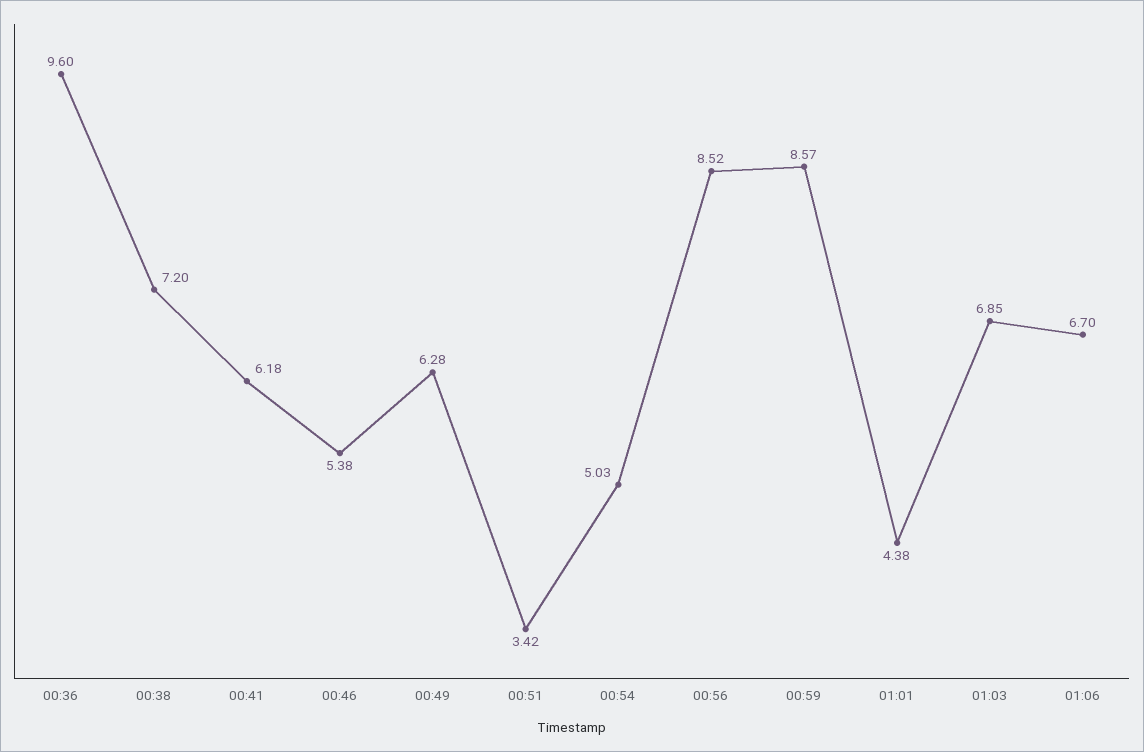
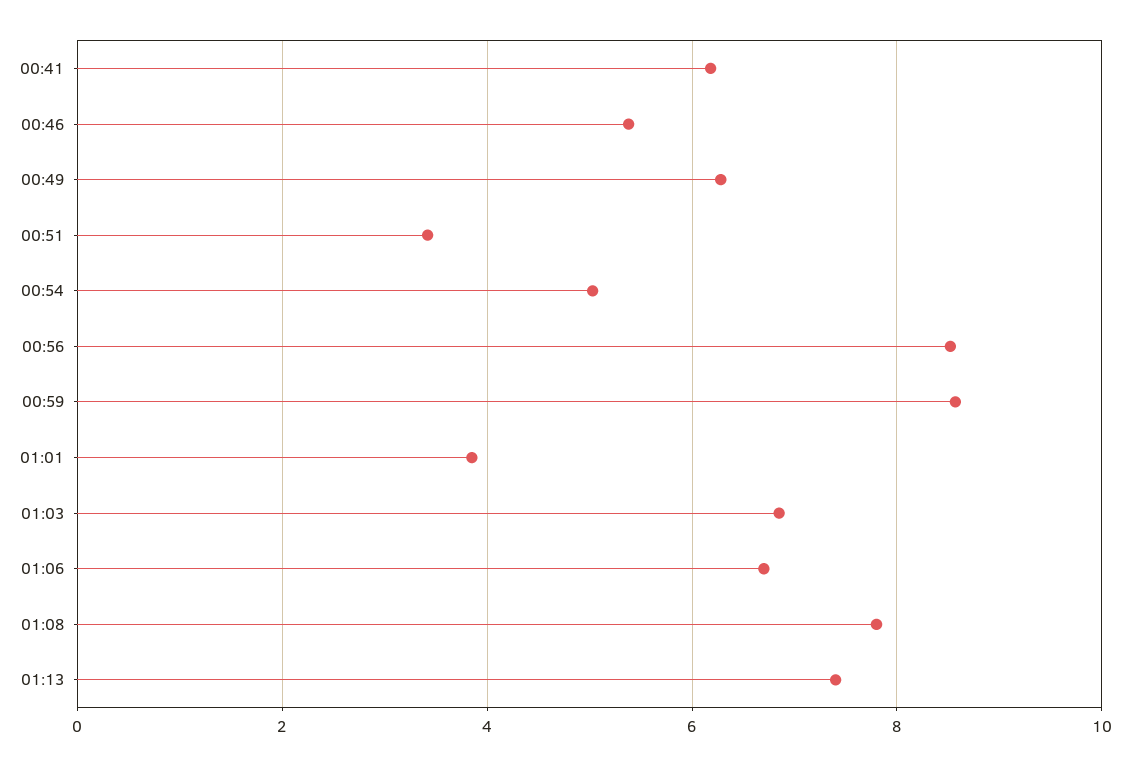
00:36: 9.6 -> none
00:38: 7.2 -> none
01:01: 4.38 -> 3.8
01:08: none -> 7.8
01:13: none -> 7.4

